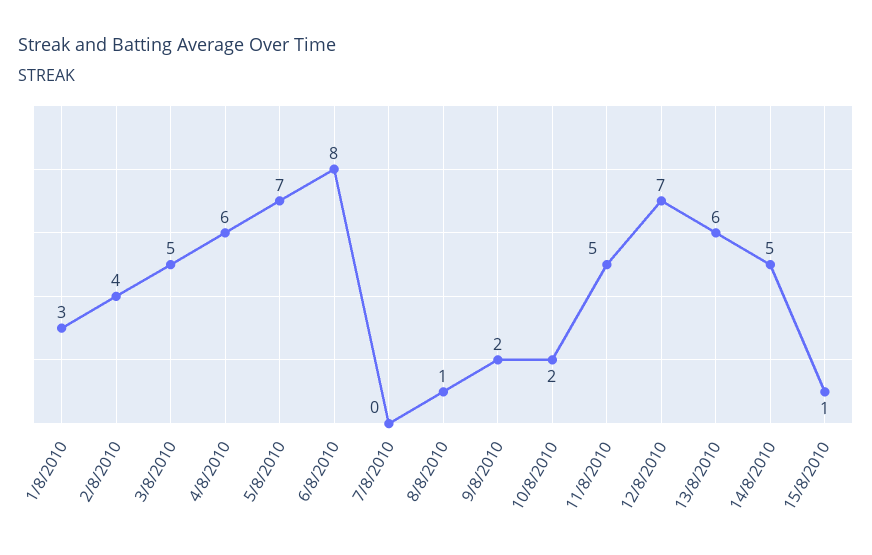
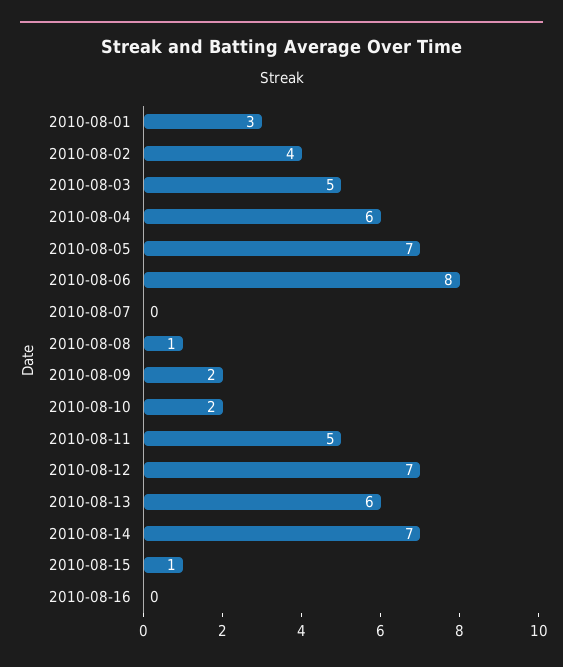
14/8/2010: 5 -> 7
2010-08-16: none -> 0

